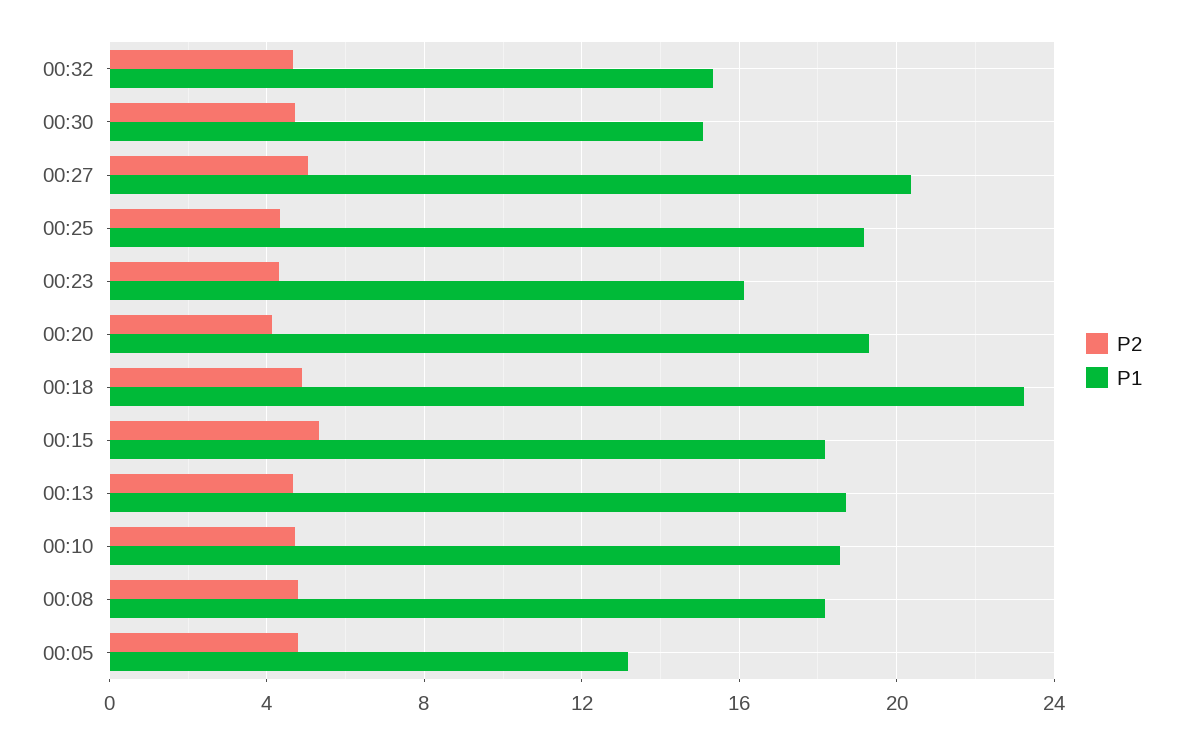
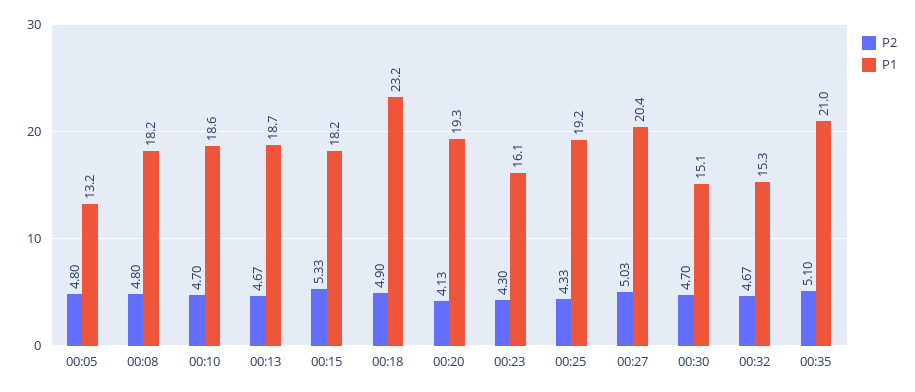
P2, 00:35: none -> 5.1
P1, 00:35: none -> 21

